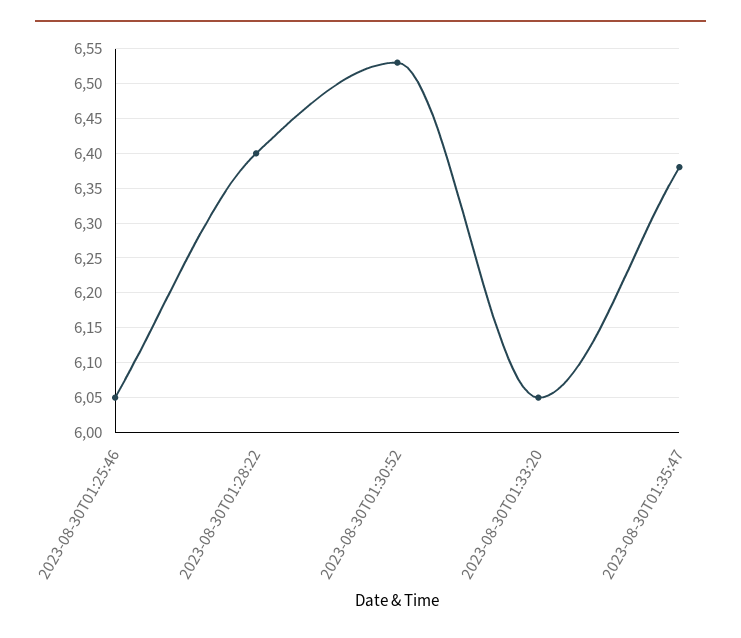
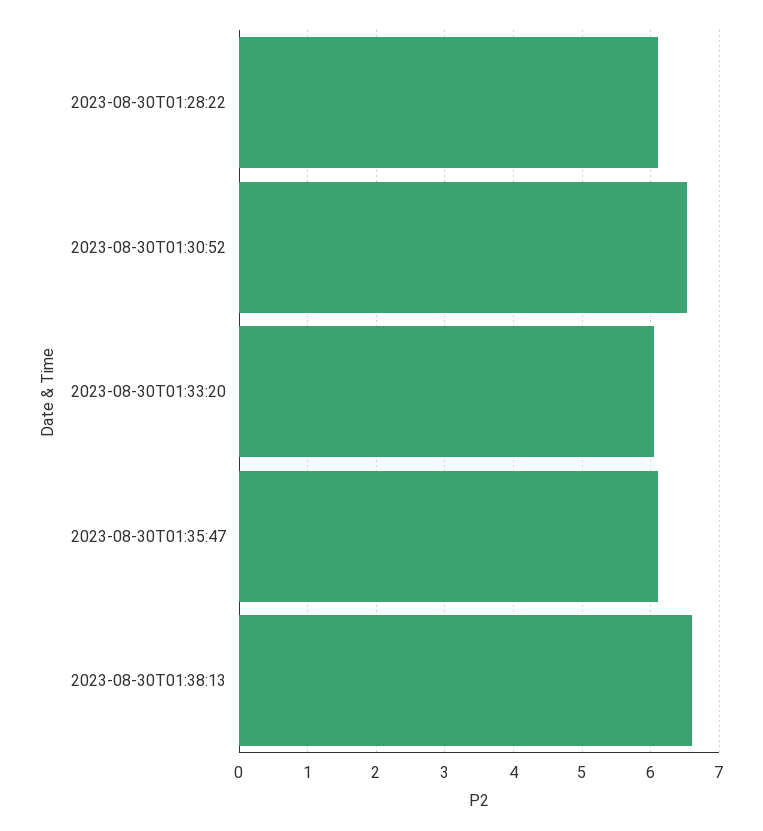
2023-08-30T01:25:46: 6.05 -> none
2023-08-30T01:28:22: 6.4 -> 6.1
2023-08-30T01:35:47: 6.38 -> 6.1
2023-08-30T01:38:13: none -> 6.6

